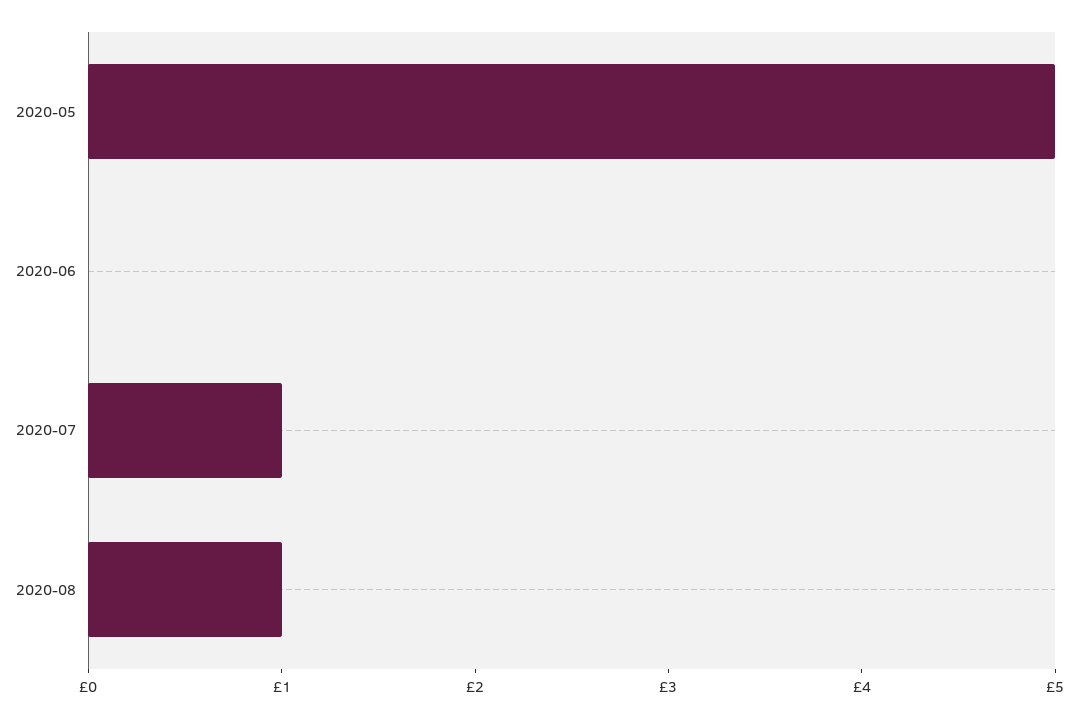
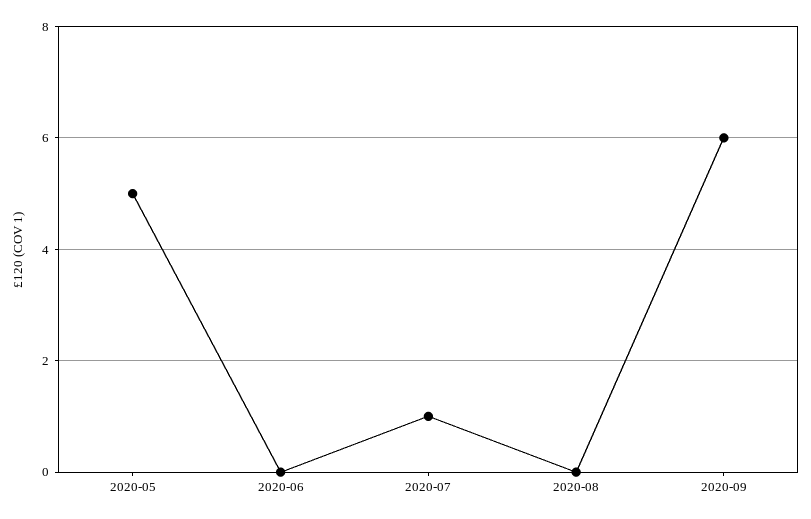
2020-08: 1 -> 0
2020-09: none -> 6

